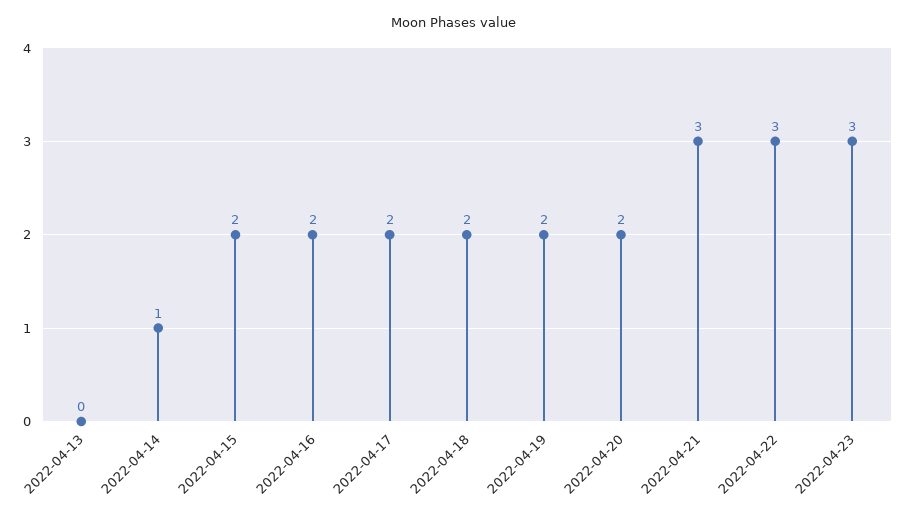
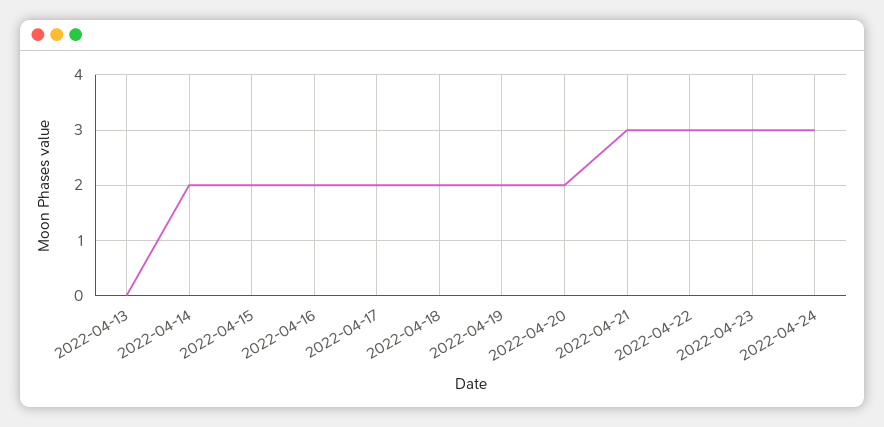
2022-04-14: 1 -> 2
2022-04-24: none -> 3

